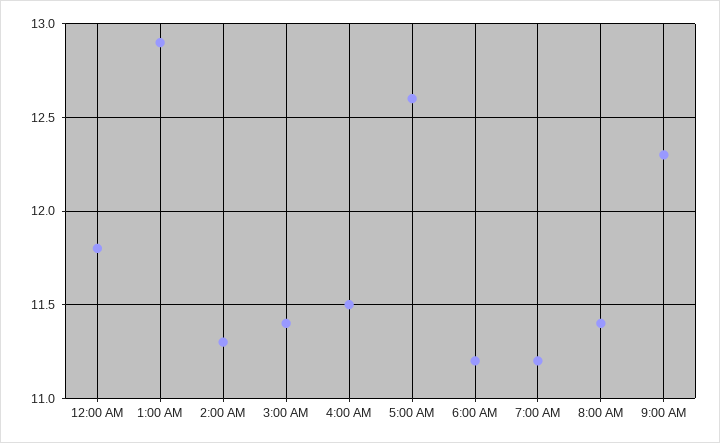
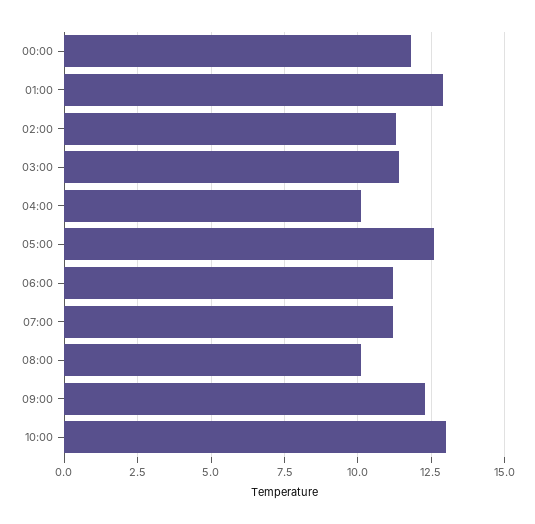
4:00 AM: 11.5 -> 10
8:00 AM: 11.4 -> 10
10:00: none -> 13

